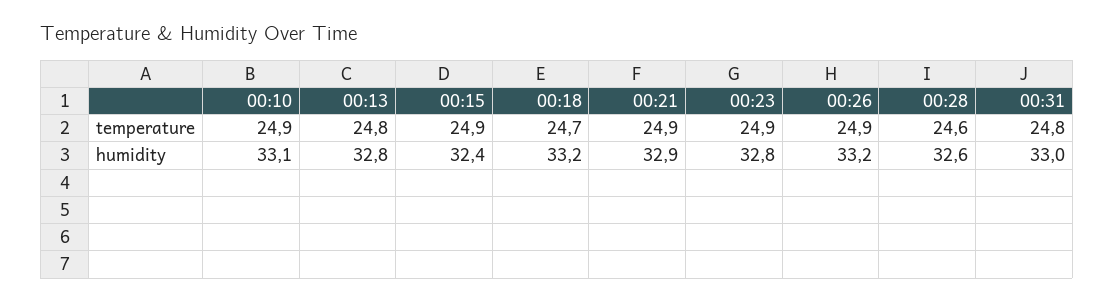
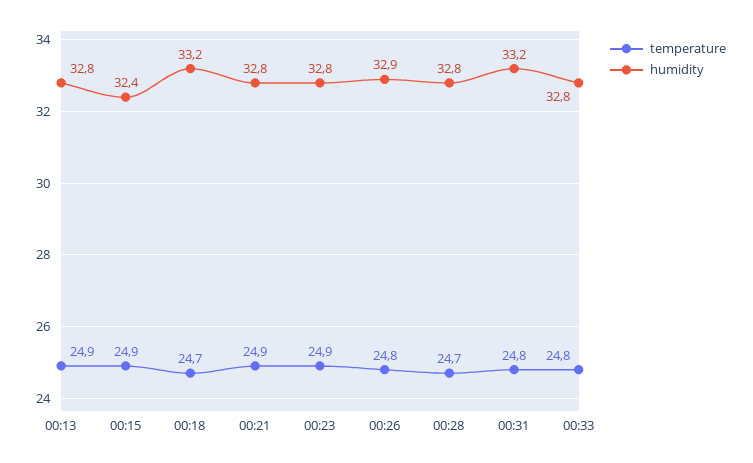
temperature, 00:10: 24.9 -> none
temperature, 00:13: 24.8 -> 24.9
temperature, 00:26: 24.9 -> 24.8
temperature, 00:28: 24.6 -> 24.7
humidity, 00:10: 33.1 -> none
humidity, 00:21: 32.9 -> 32.8
humidity, 00:26: 33.2 -> 32.9
humidity, 00:28: 32.6 -> 32.8
humidity, 00:31: 33 -> 33.2
temperature, 00:33: none -> 24.8
humidity, 00:33: none -> 32.8

